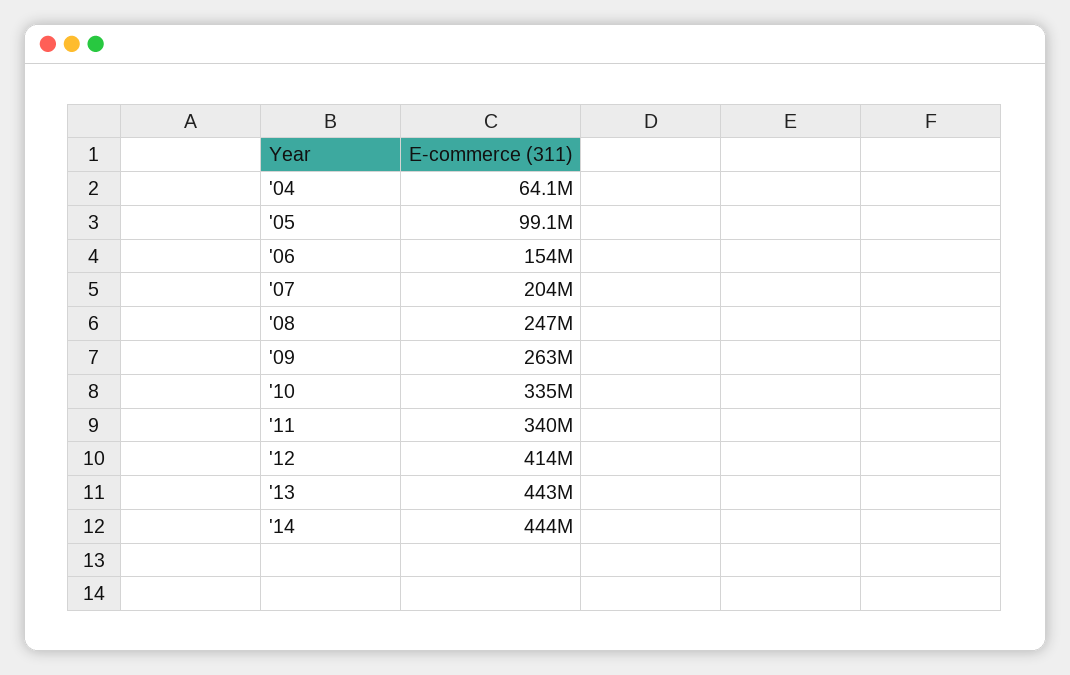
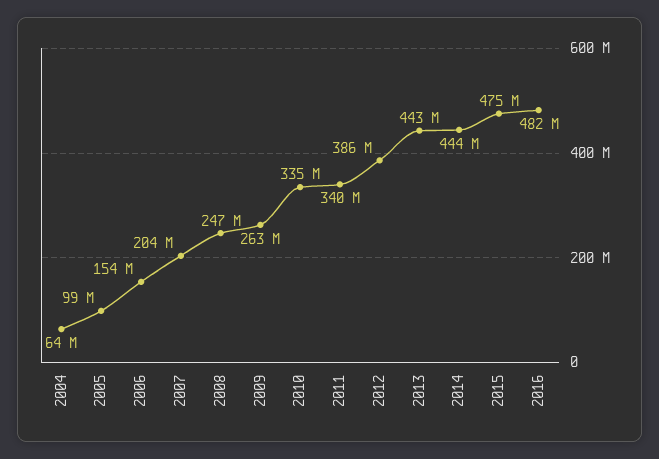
'12: 414000000 -> 386000000
2015: none -> 475000000
2016: none -> 482000000

